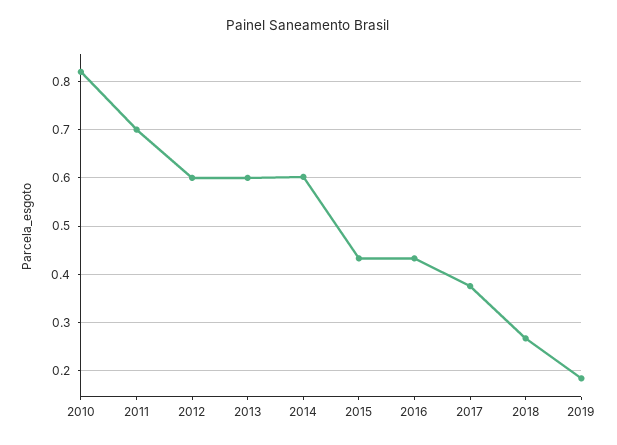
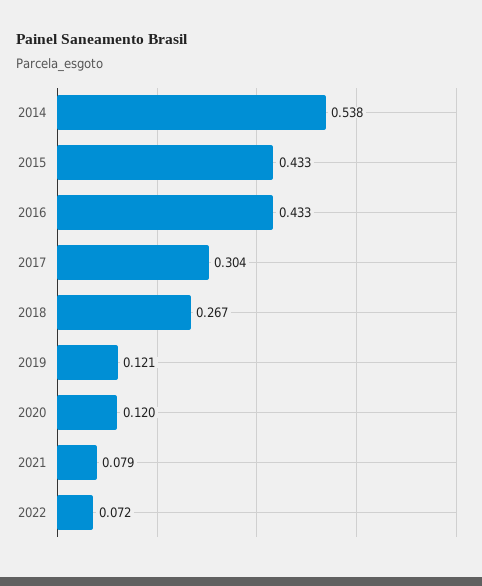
2010: 0.82 -> none
2011: 0.7 -> none
2012: 0.6 -> none
2013: 0.6 -> none
2014: 0.6 -> 0.538
2017: 0.38 -> 0.304
2019: 0.18 -> 0.121
2020: none -> 0.12
2021: none -> 0.079
2022: none -> 0.072

